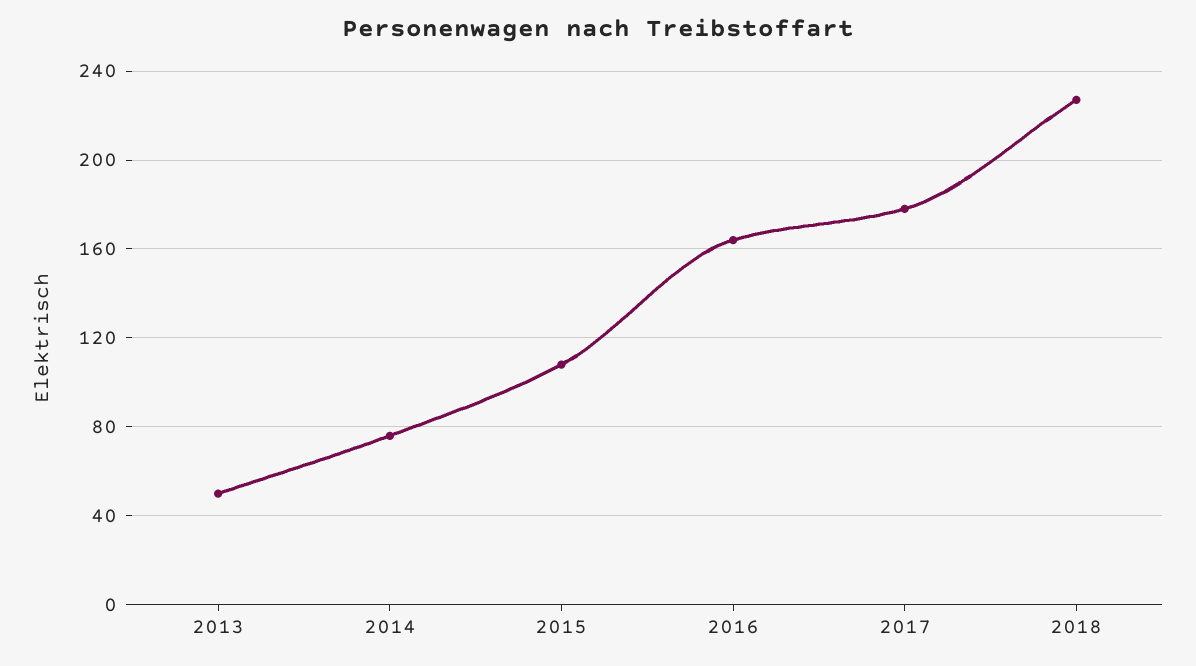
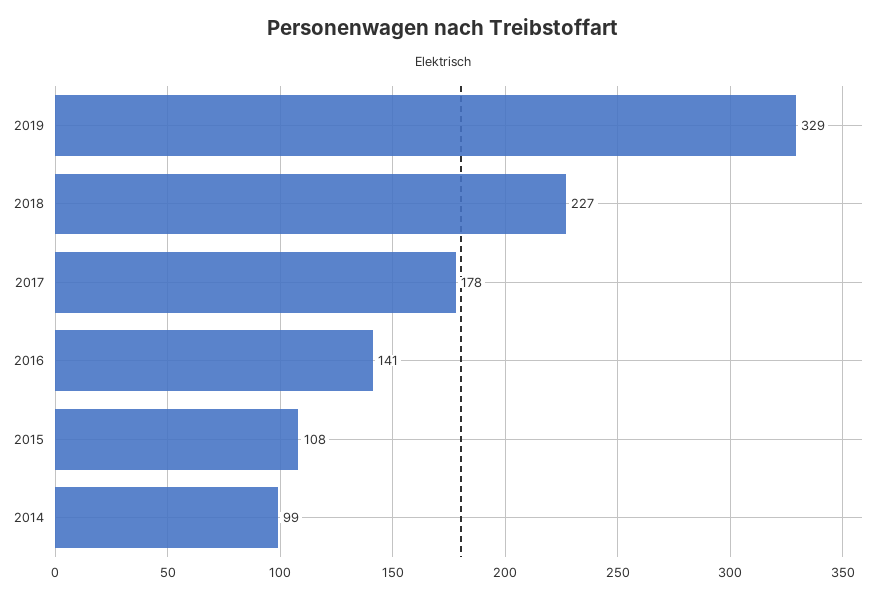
2013: 50 -> none
2014: 75 -> 99
2016: 165 -> 141
2019: none -> 329

